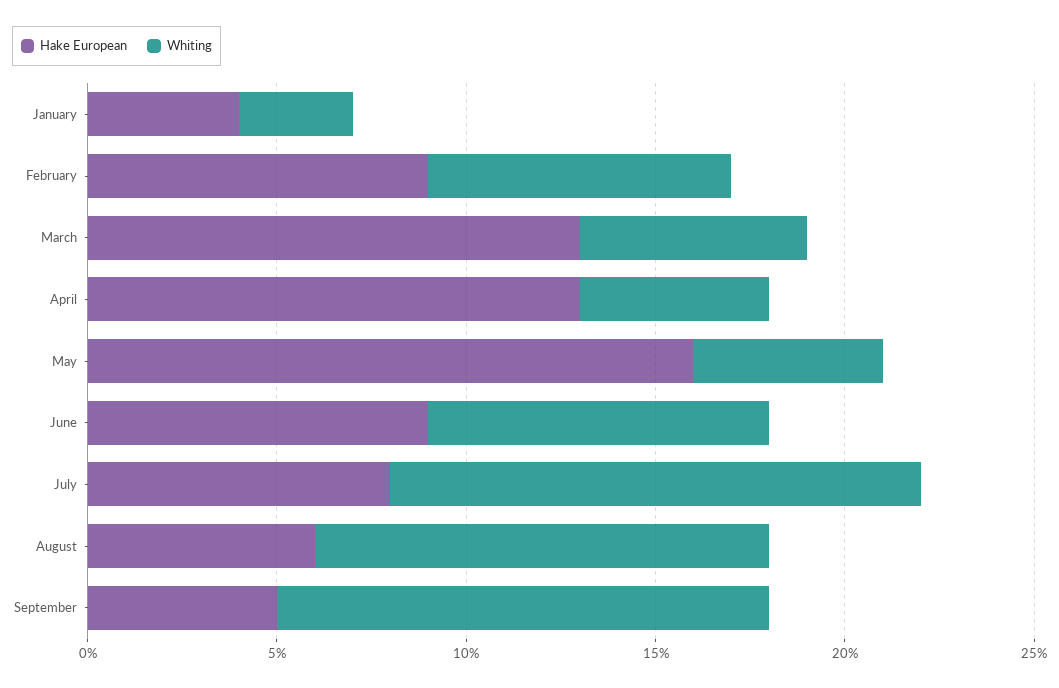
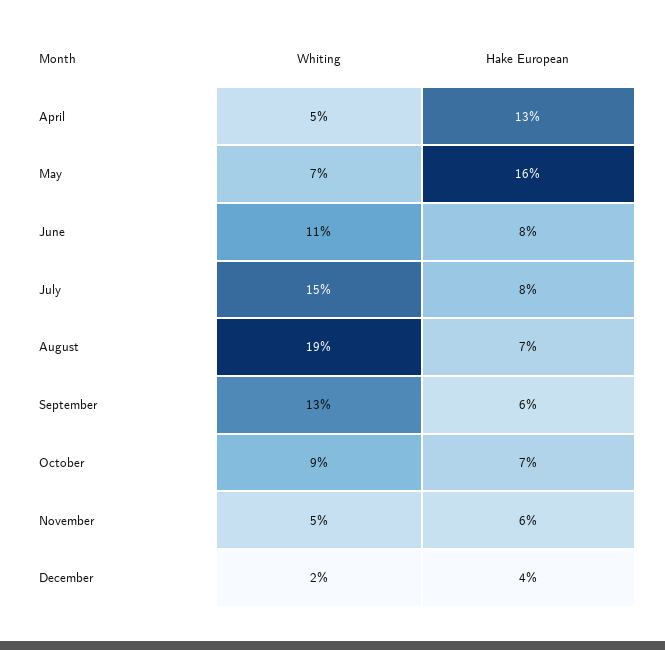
Hake European, January: 4 -> none
Whiting, January: 3 -> none
Hake European, February: 9 -> none
Whiting, February: 8 -> none
Hake European, March: 13 -> none
Whiting, March: 6 -> none
Whiting, May: 5 -> 7
Hake European, June: 9 -> 8
Whiting, June: 9 -> 11
Whiting, July: 14 -> 15
Hake European, August: 6 -> 7
Whiting, August: 12 -> 19
Hake European, September: 5 -> 6
Whiting, October: none -> 9
Hake European, October: none -> 7
Whiting, November: none -> 5
Hake European, November: none -> 6
Whiting, December: none -> 2
Hake European, December: none -> 4

